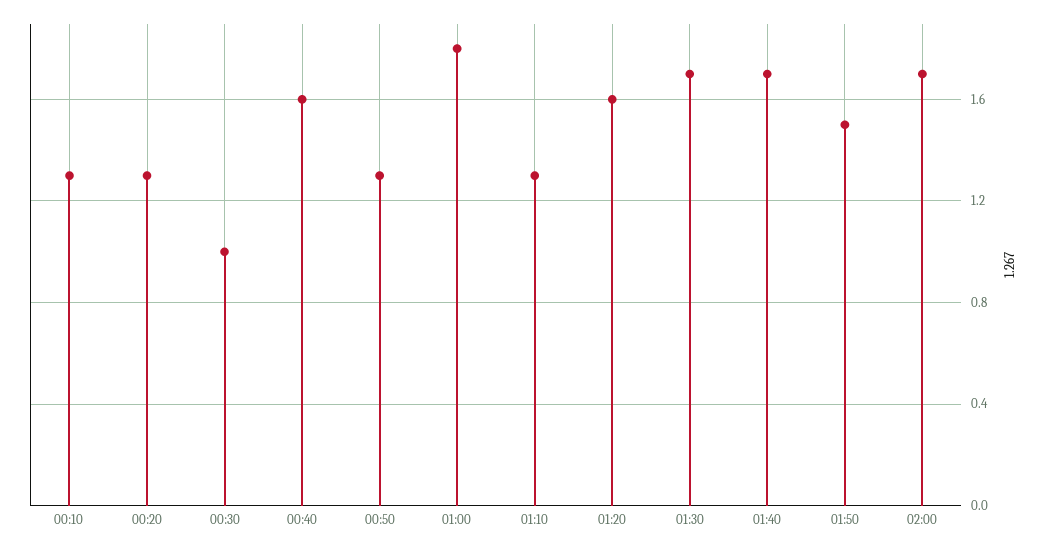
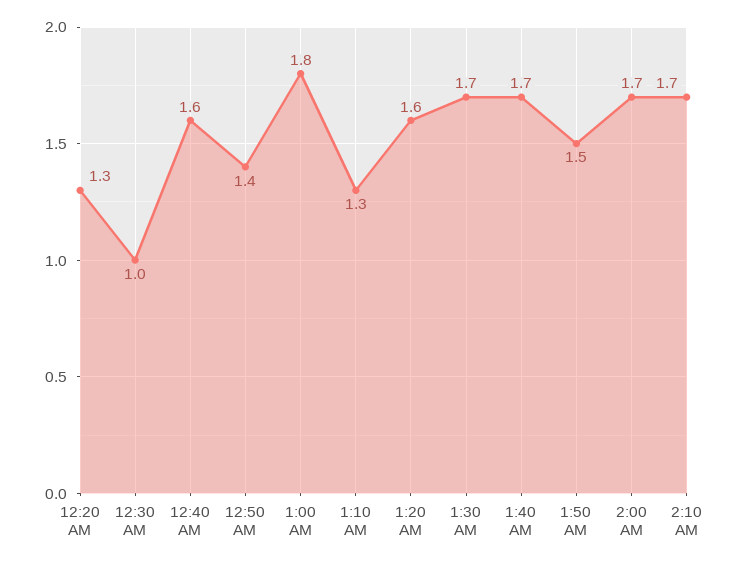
00:10: 1.3 -> none
00:50: 1.3 -> 1.4
2:10 AM: none -> 1.7

